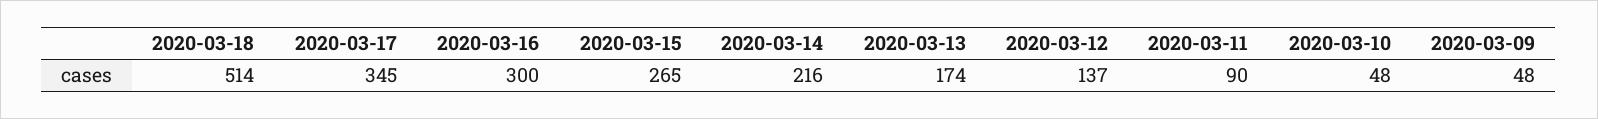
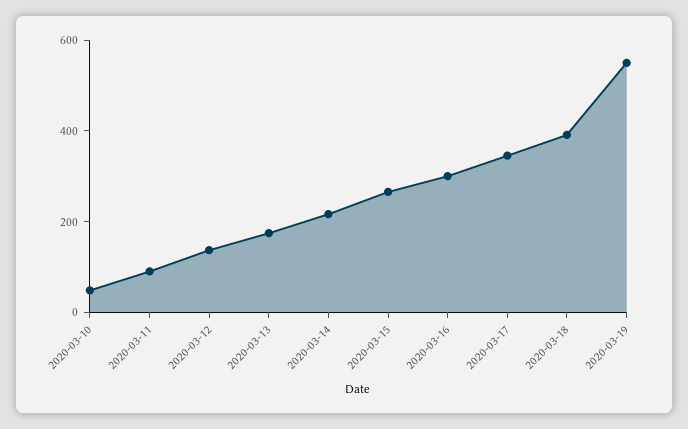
2020-03-18: 514 -> 400
2020-03-09: 48 -> none
2020-03-19: none -> 550

